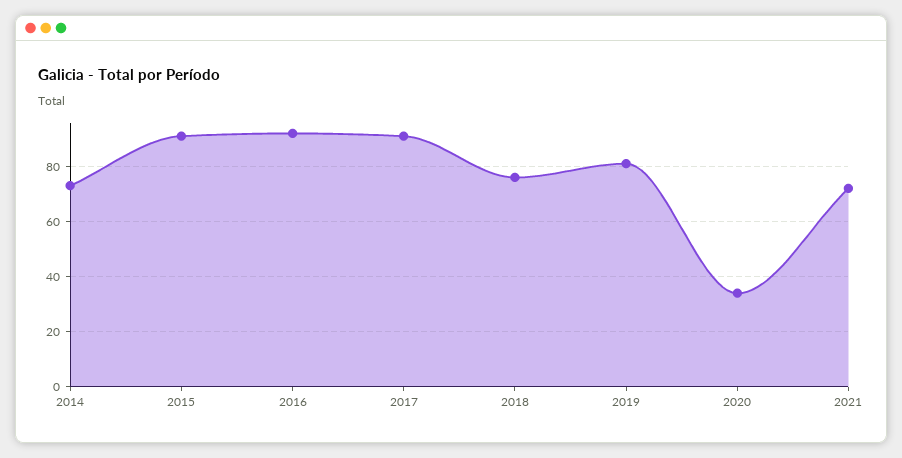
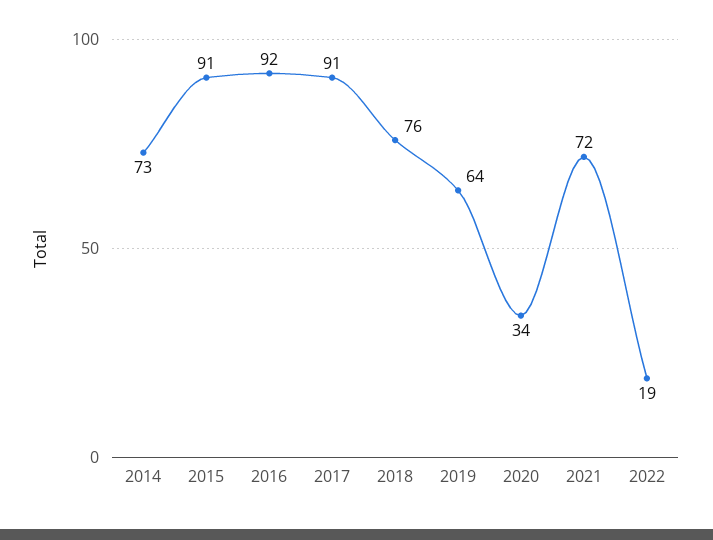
2019: 80 -> 64
2022: none -> 19

